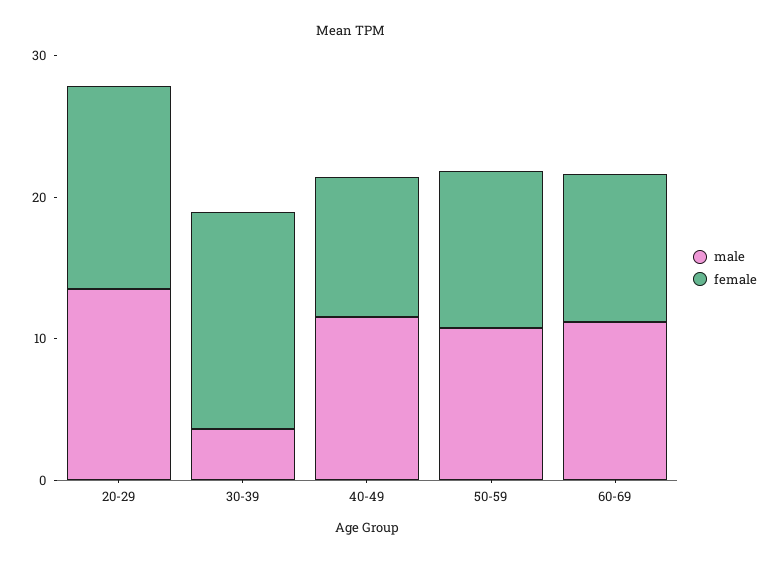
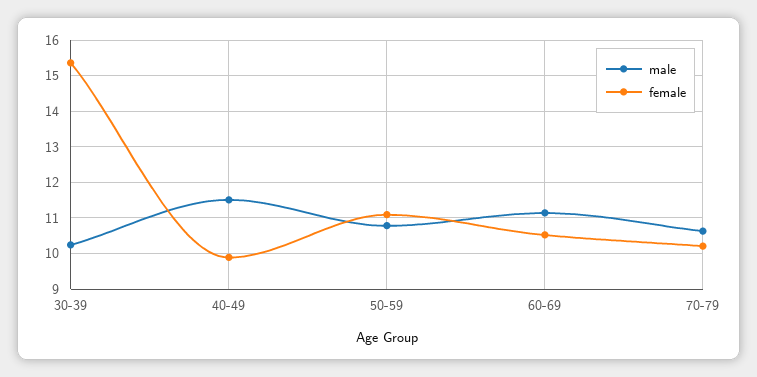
male, 20-29: 14 -> none
female, 20-29: 14 -> none
male, 30-39: 4 -> 10.2
male, 70-79: none -> 10.6
female, 70-79: none -> 10.2

